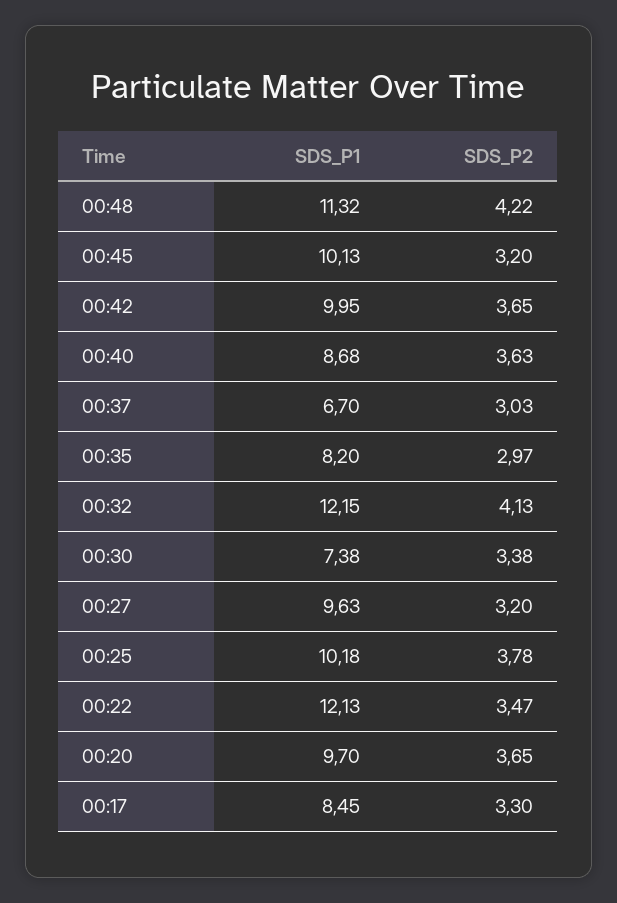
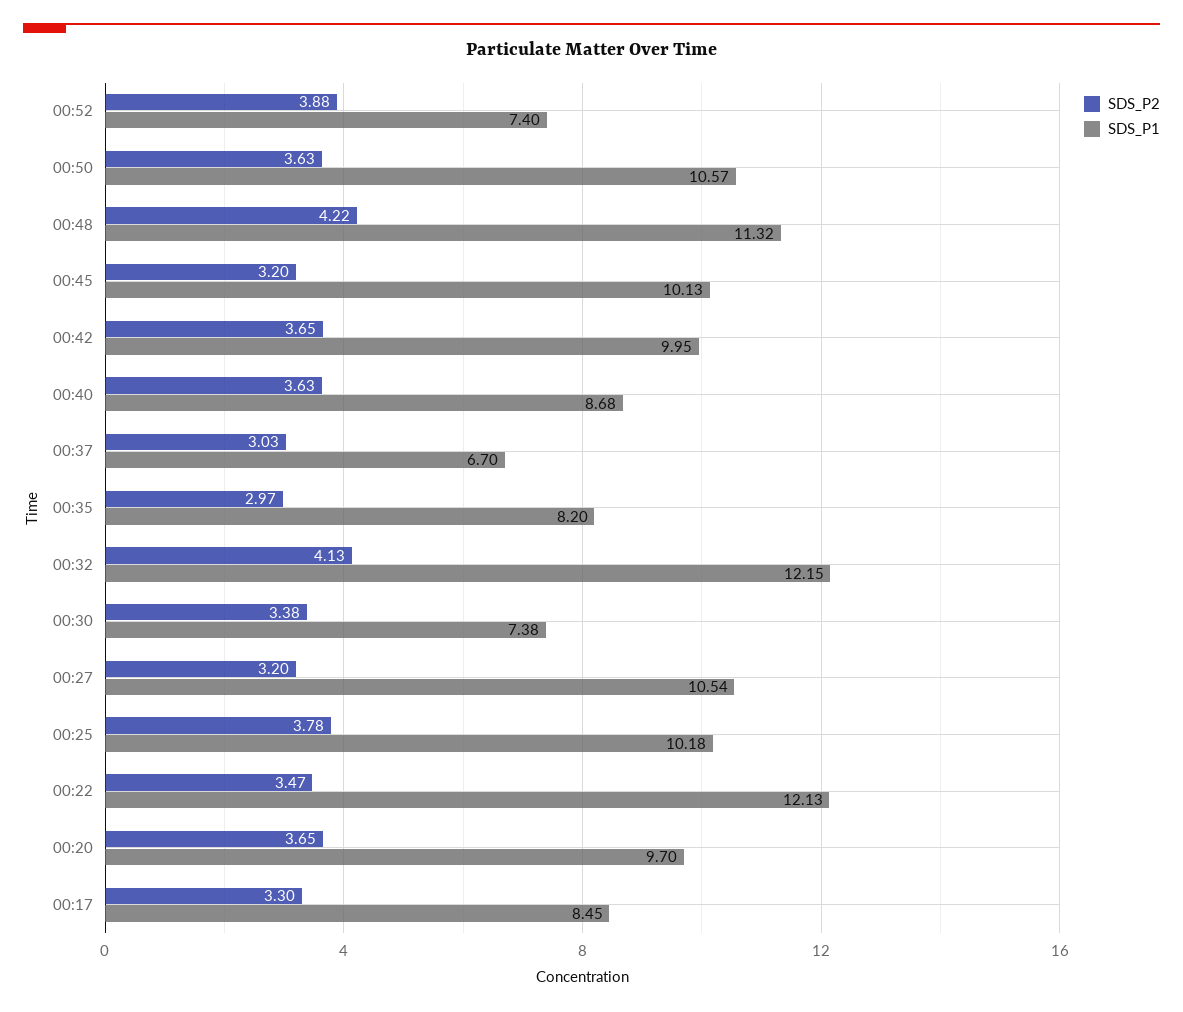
SDS_P1, 00:27: 9.63 -> 10.54
SDS_P2, 00:52: none -> 3.88
SDS_P1, 00:52: none -> 7.4
SDS_P2, 00:50: none -> 3.63
SDS_P1, 00:50: none -> 10.57

